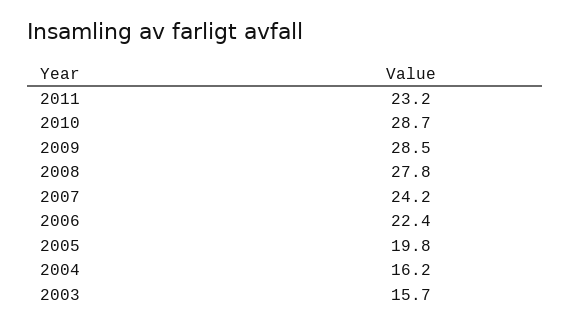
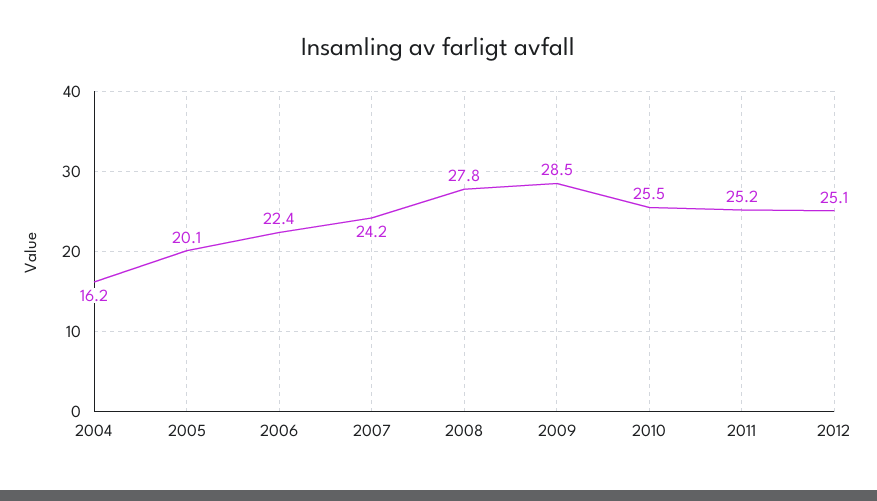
2011: 23.2 -> 25.2
2010: 28.7 -> 25.5
2005: 19.8 -> 20.1
2003: 15.7 -> none
2012: none -> 25.1

